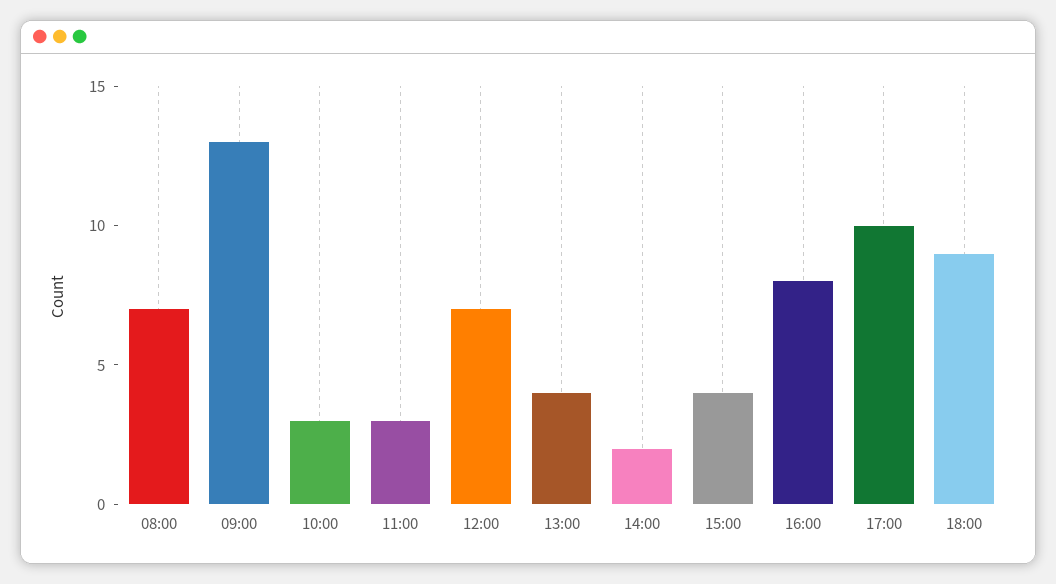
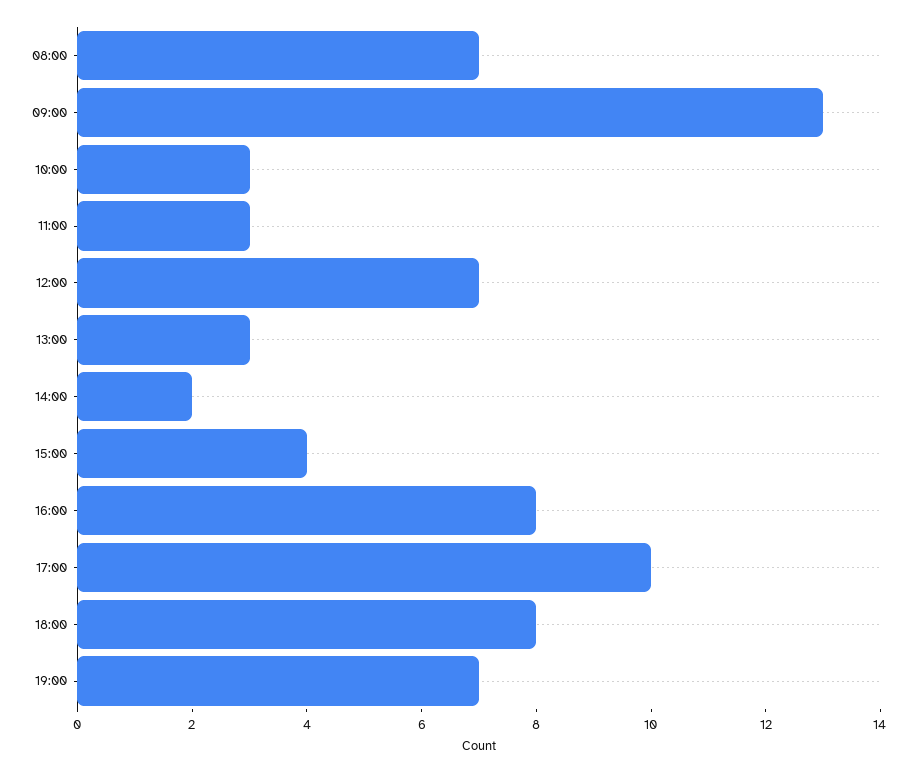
13:00: 4 -> 3
18:00: 9 -> 8
19:00: none -> 7

